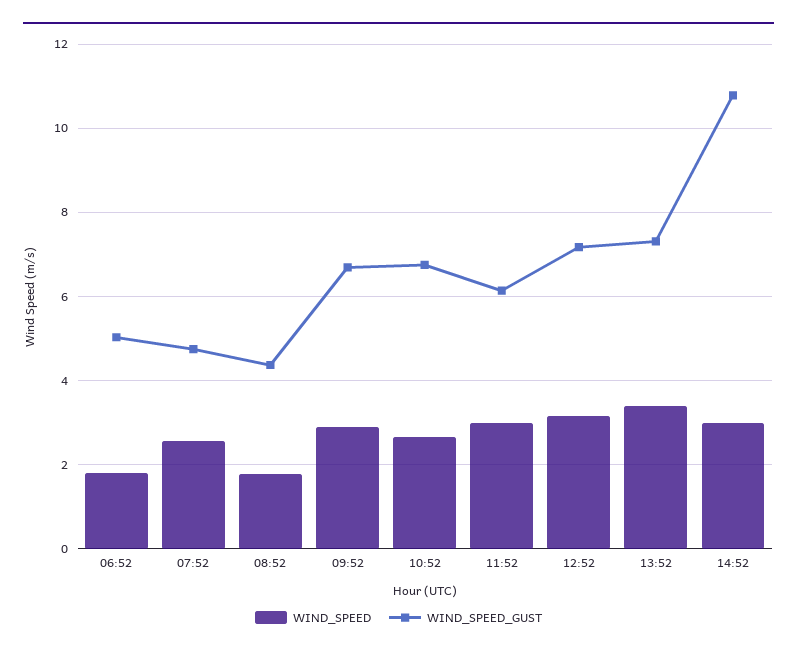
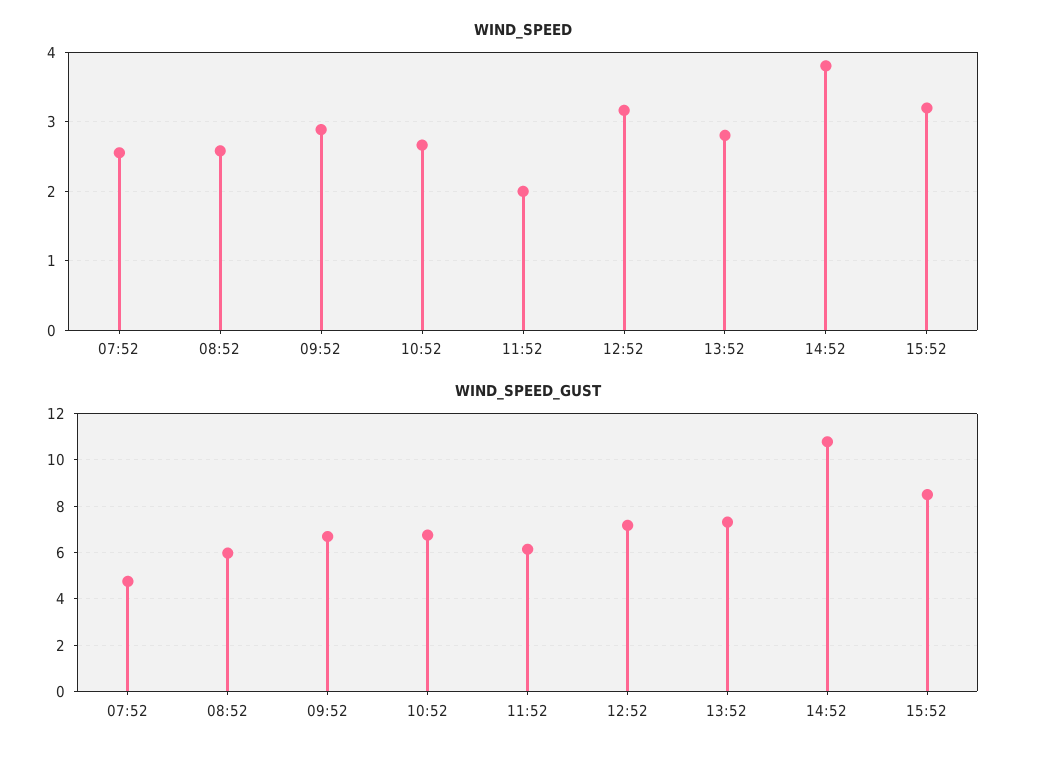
WIND_SPEED, 06:52: 1.8 -> none
WIND_SPEED_GUST, 06:52: 5 -> none
WIND_SPEED, 08:52: 1.8 -> 2.6
WIND_SPEED_GUST, 08:52: 4.4 -> 6
WIND_SPEED, 11:52: 3 -> 2
WIND_SPEED, 13:52: 3.4 -> 2.8
WIND_SPEED, 14:52: 3 -> 3.8
WIND_SPEED, 15:52: none -> 3.2
WIND_SPEED_GUST, 15:52: none -> 8.5

